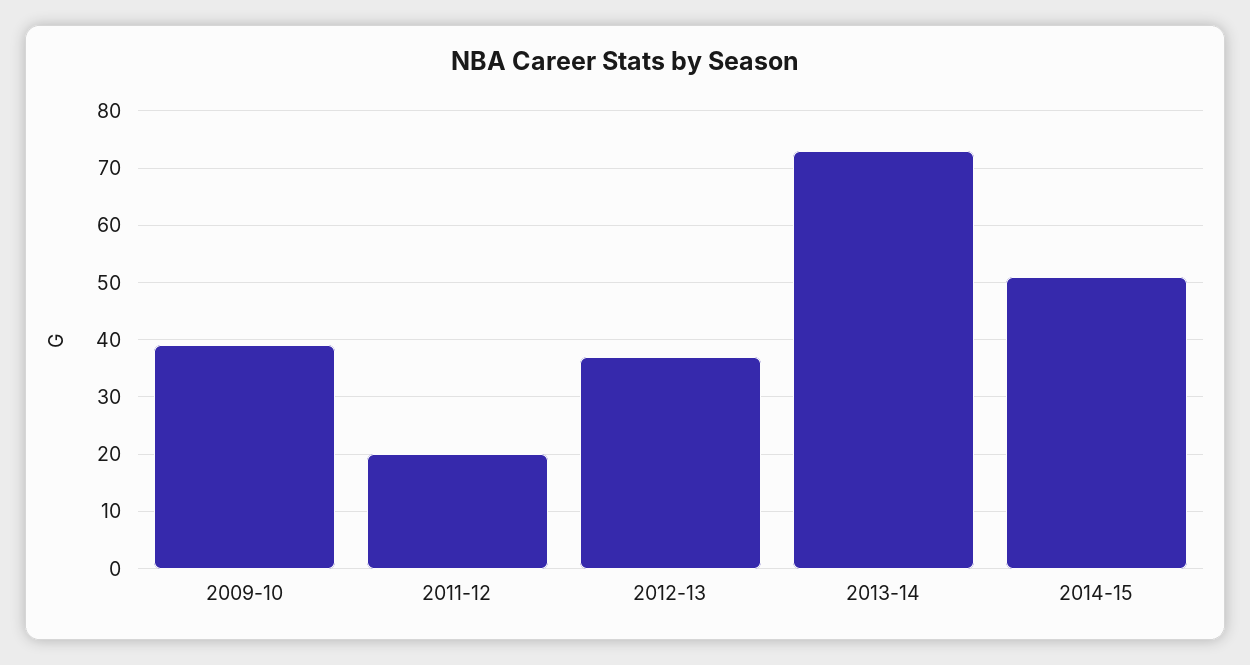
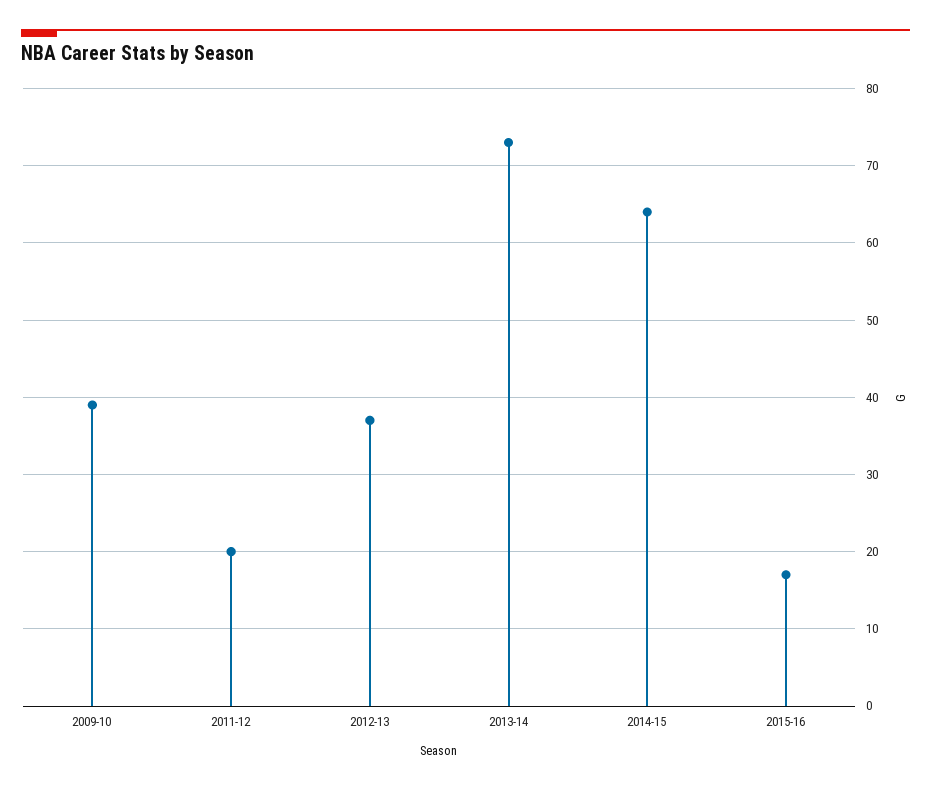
2014-15: 50 -> 64
2015-16: none -> 17

